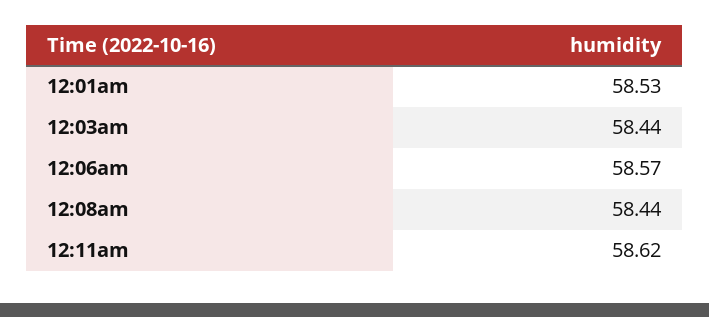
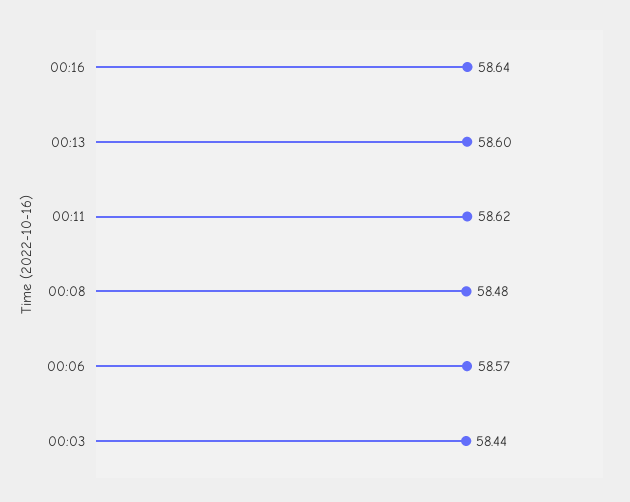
12:01am: 58.53 -> none
12:08am: 58.44 -> 58.48
00:16: none -> 58.64
00:13: none -> 58.6

